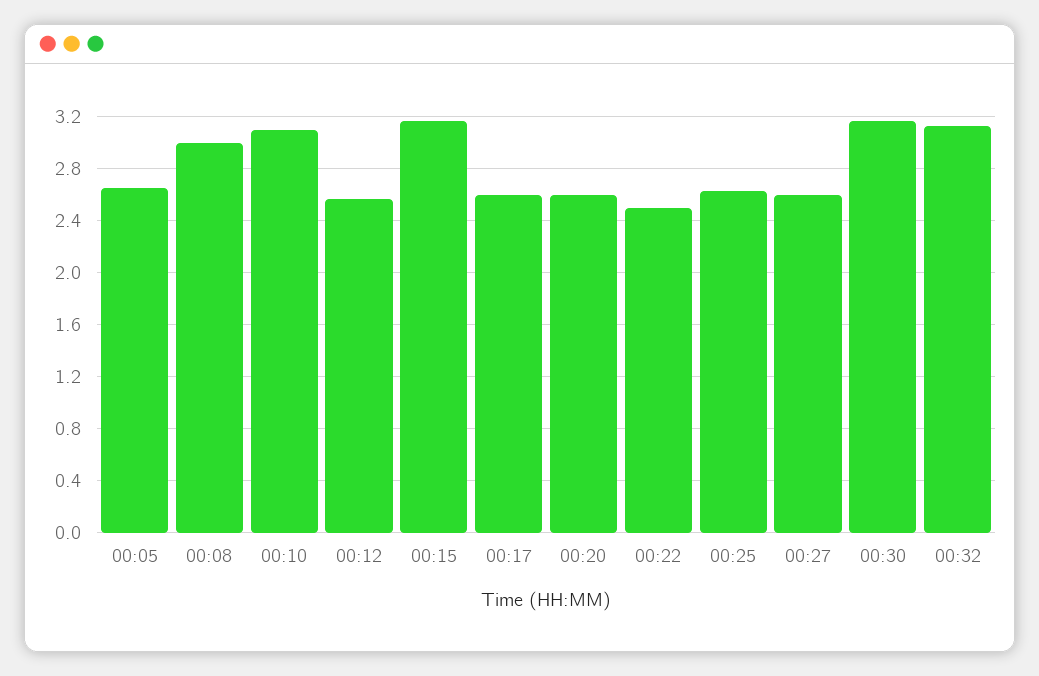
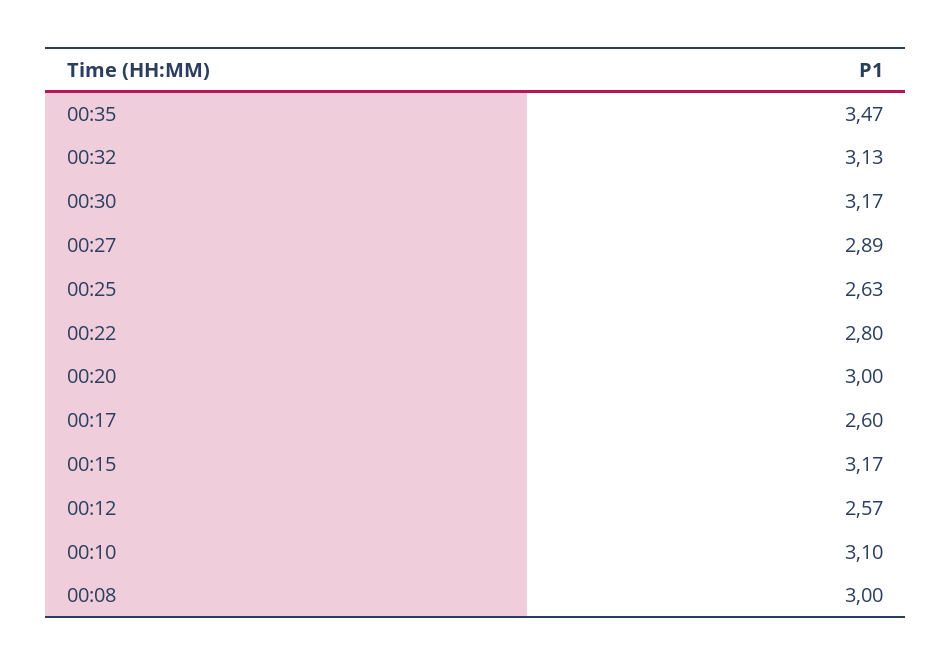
00:05: 2.65 -> none
00:20: 2.6 -> 3
00:22: 2.5 -> 2.8
00:27: 2.6 -> 2.89
00:35: none -> 3.47

